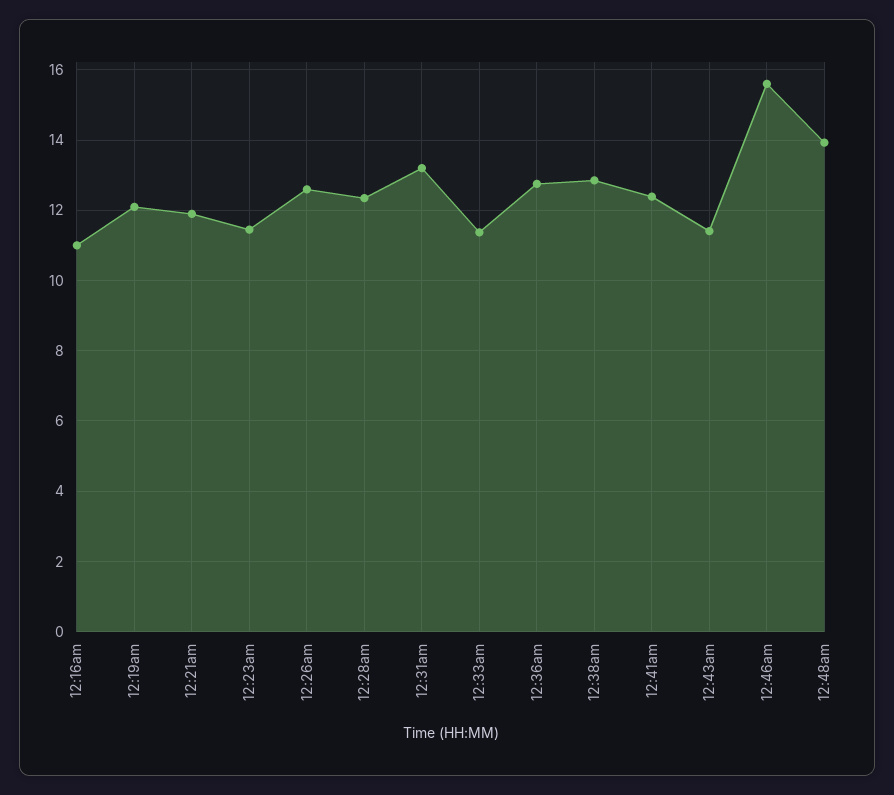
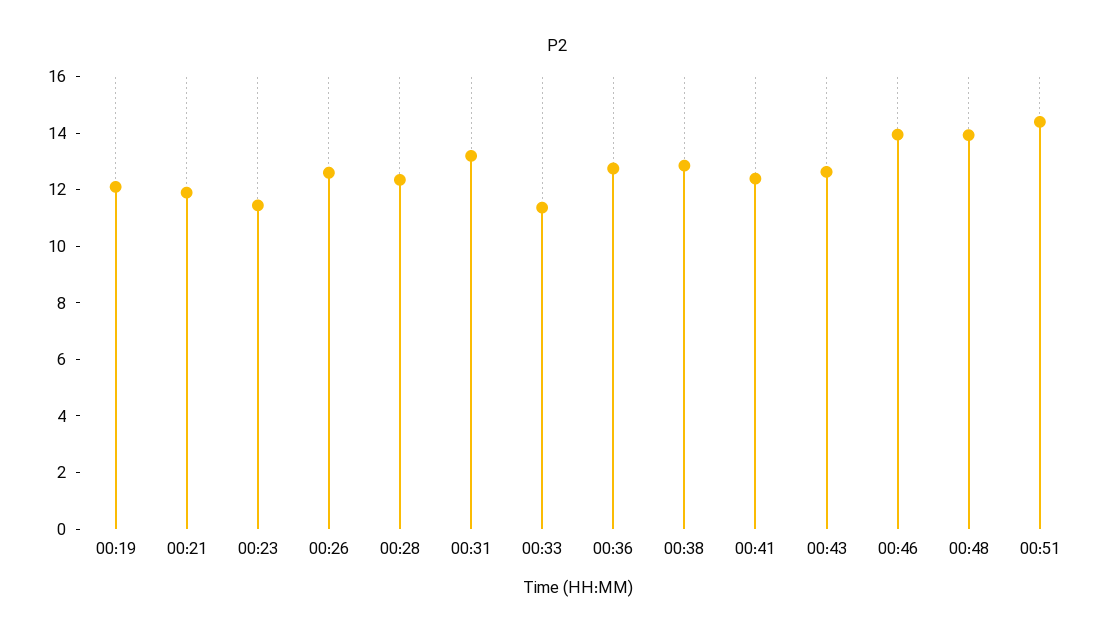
12:16am: 11 -> none
12:43am: 11.4 -> 12.5
12:46am: 15.6 -> 14
00:51: none -> 14.5

